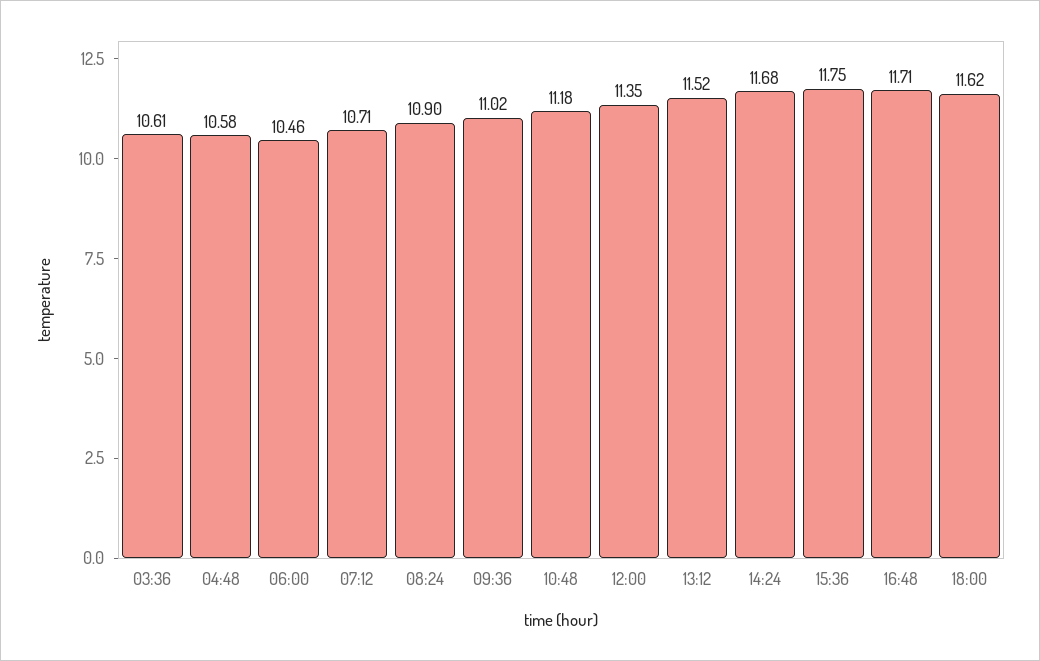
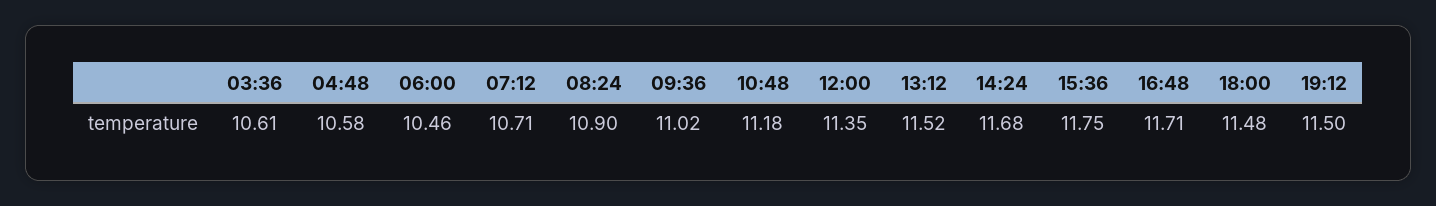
18:00: 11.62 -> 11.48
19:12: none -> 11.5

